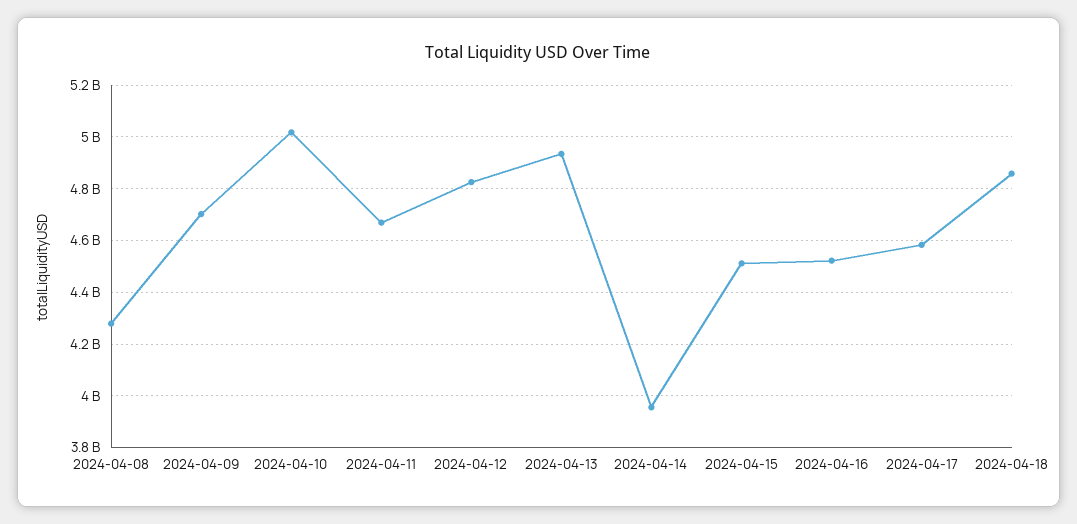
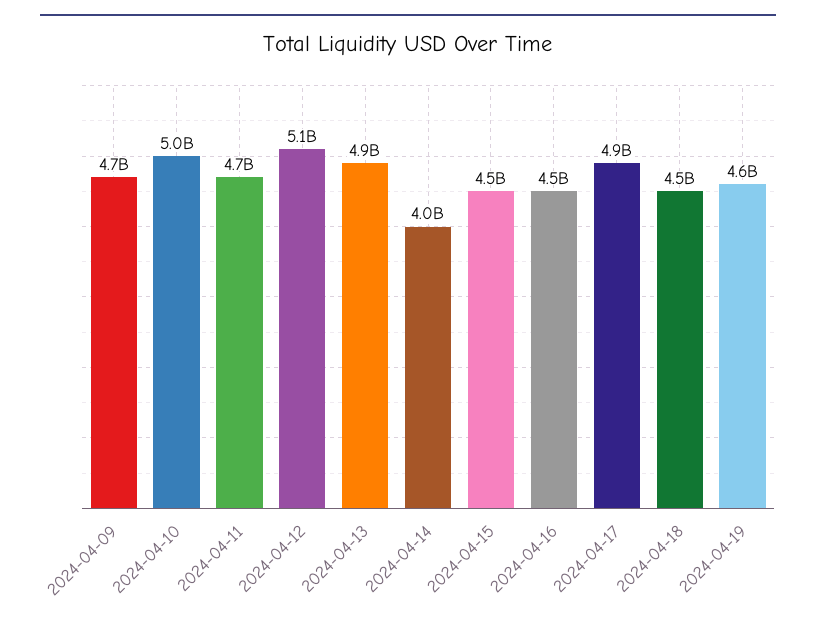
2024-04-08: 4275000000 -> none
2024-04-12: 4825000000 -> 5100000000
2024-04-17: 4575000000 -> 4900000000
2024-04-18: 4850000000 -> 4500000000
2024-04-19: none -> 4600000000

